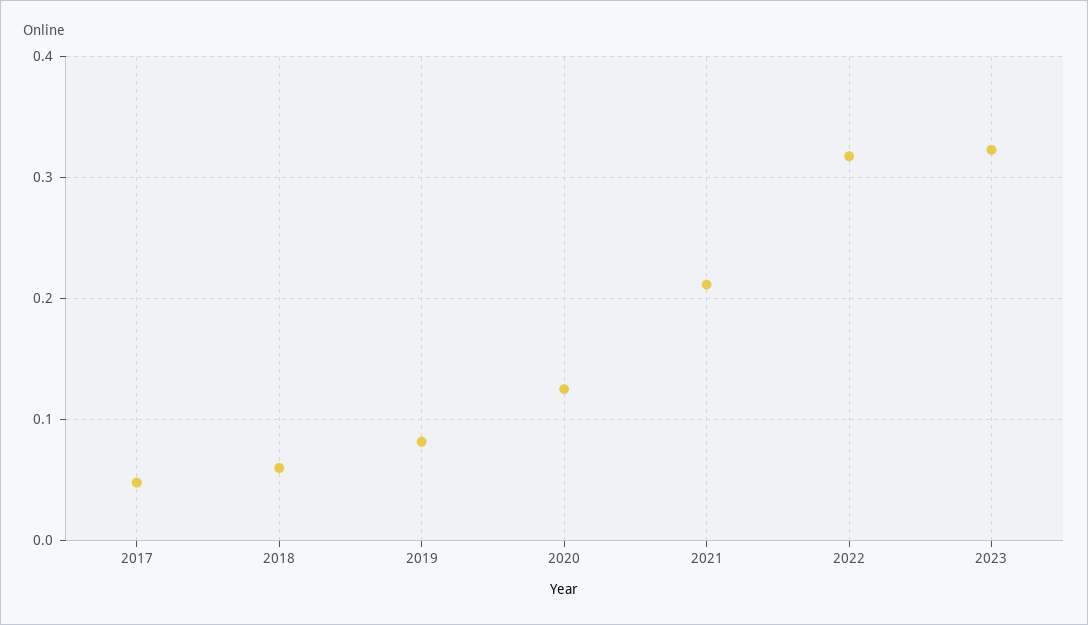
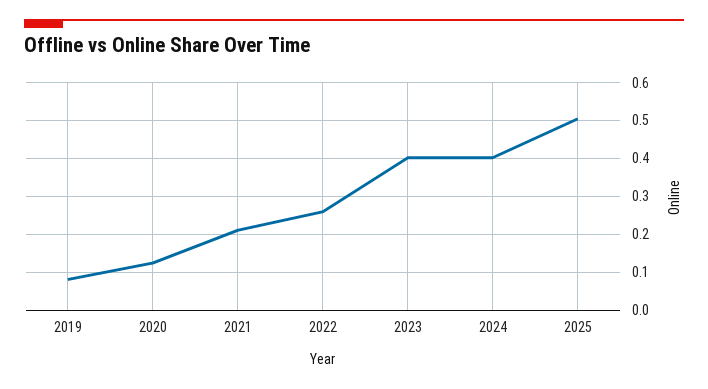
2017: 0.05 -> none
2018: 0.06 -> none
2022: 0.32 -> 0.26
2023: 0.32 -> 0.4
2024: none -> 0.4
2025: none -> 0.5

